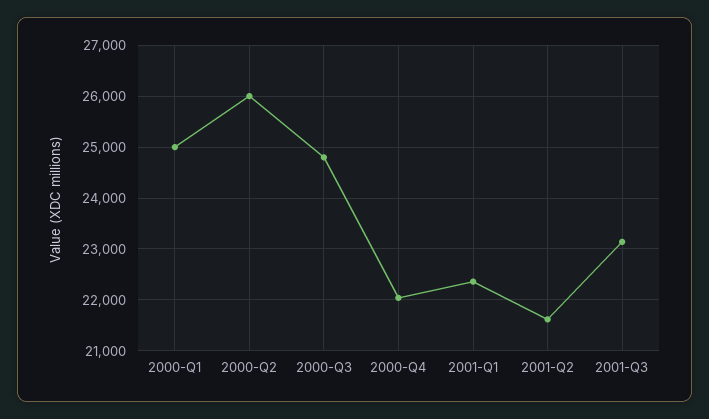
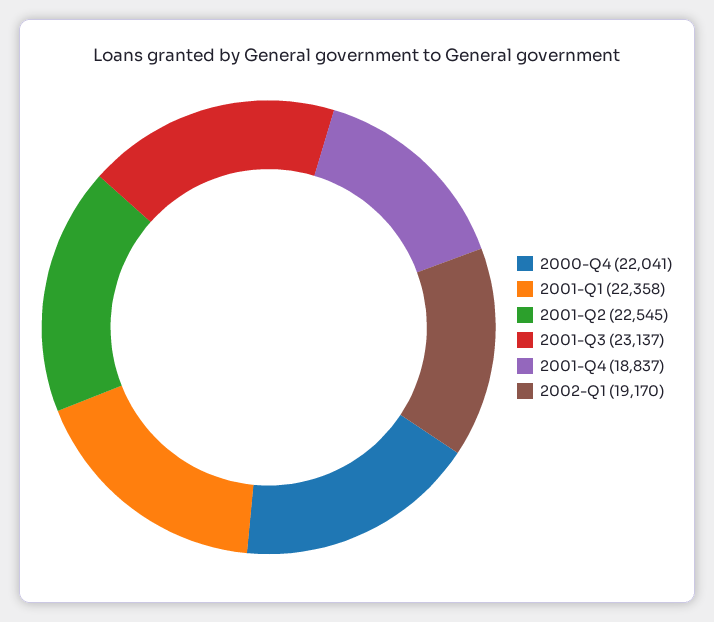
2000-Q1: 25000 -> none
2000-Q2: 26000 -> none
2000-Q3: 24800 -> none
2001-Q2: 21600 -> 22545
2001-Q4: none -> 18837
2002-Q1: none -> 19170

